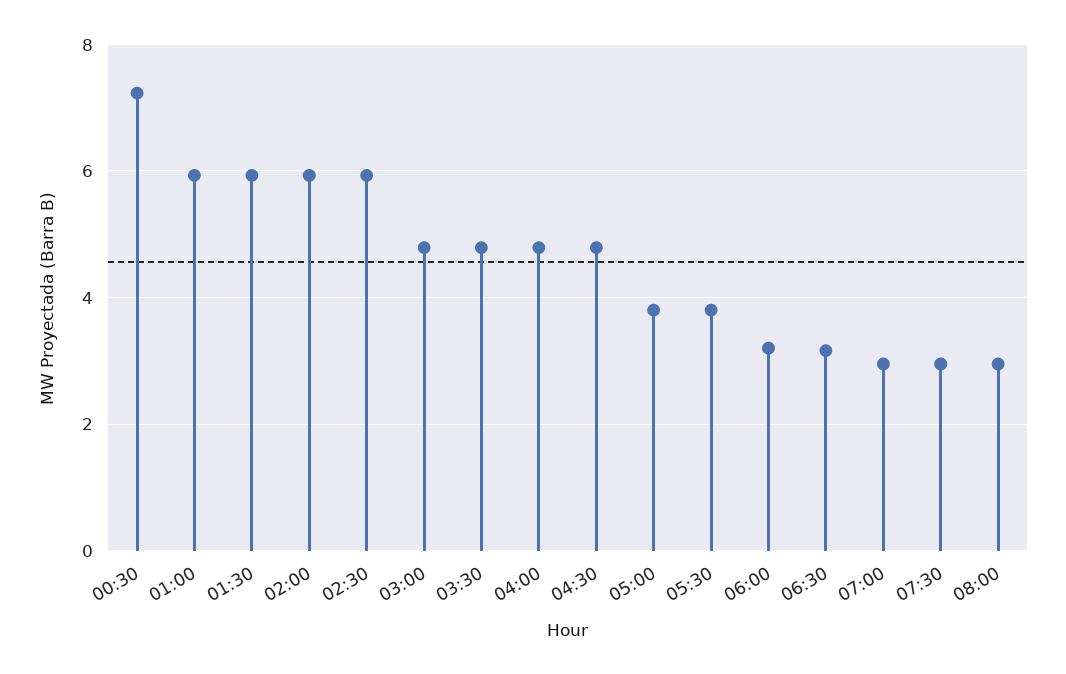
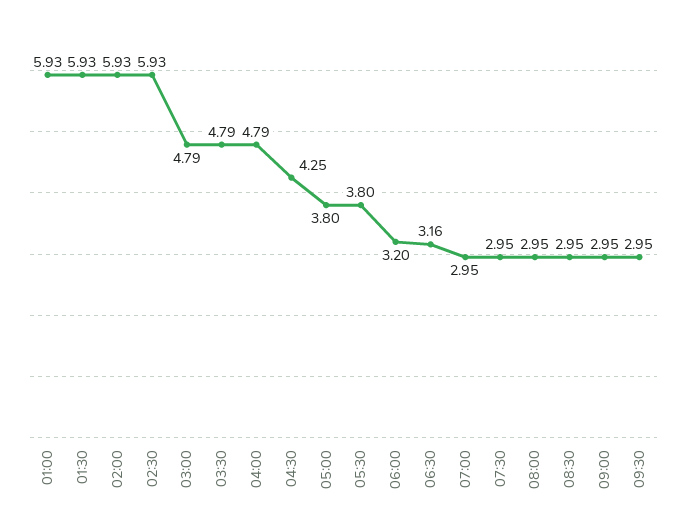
00:30: 7.2 -> none
04:30: 4.8 -> 4.25
08:30: none -> 2.95
09:00: none -> 2.95
09:30: none -> 2.95

